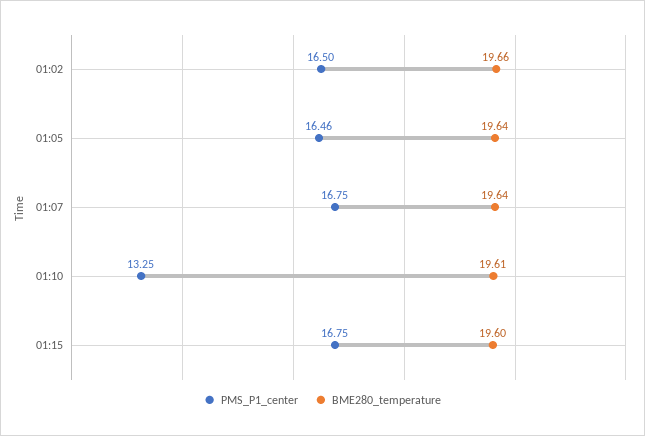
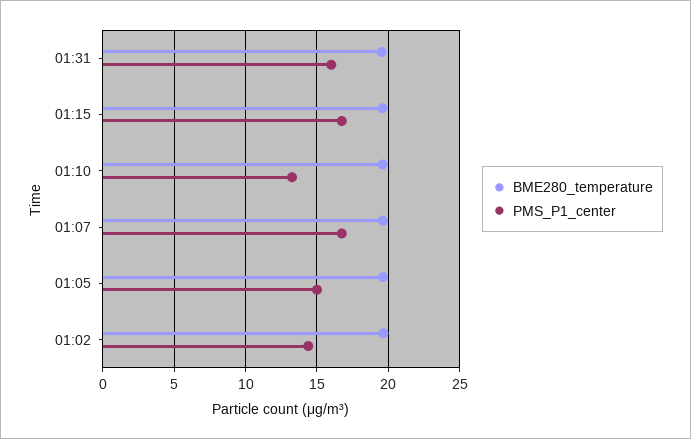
PMS_P1_center, 01:02: 16.5 -> 14.5
PMS_P1_center, 01:05: 16.46 -> 15
BME280_temperature, 01:31: none -> 19.5
PMS_P1_center, 01:31: none -> 16

